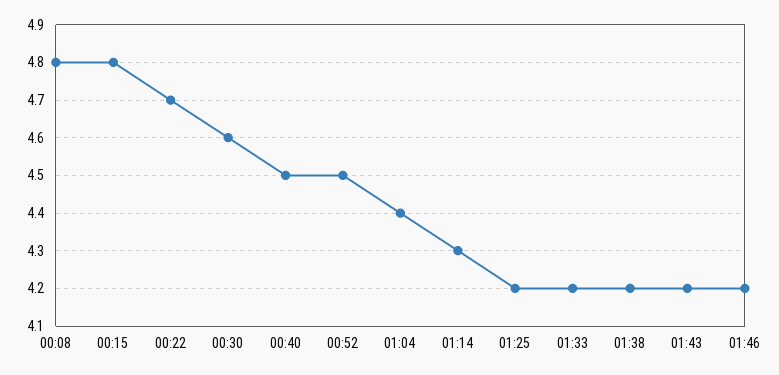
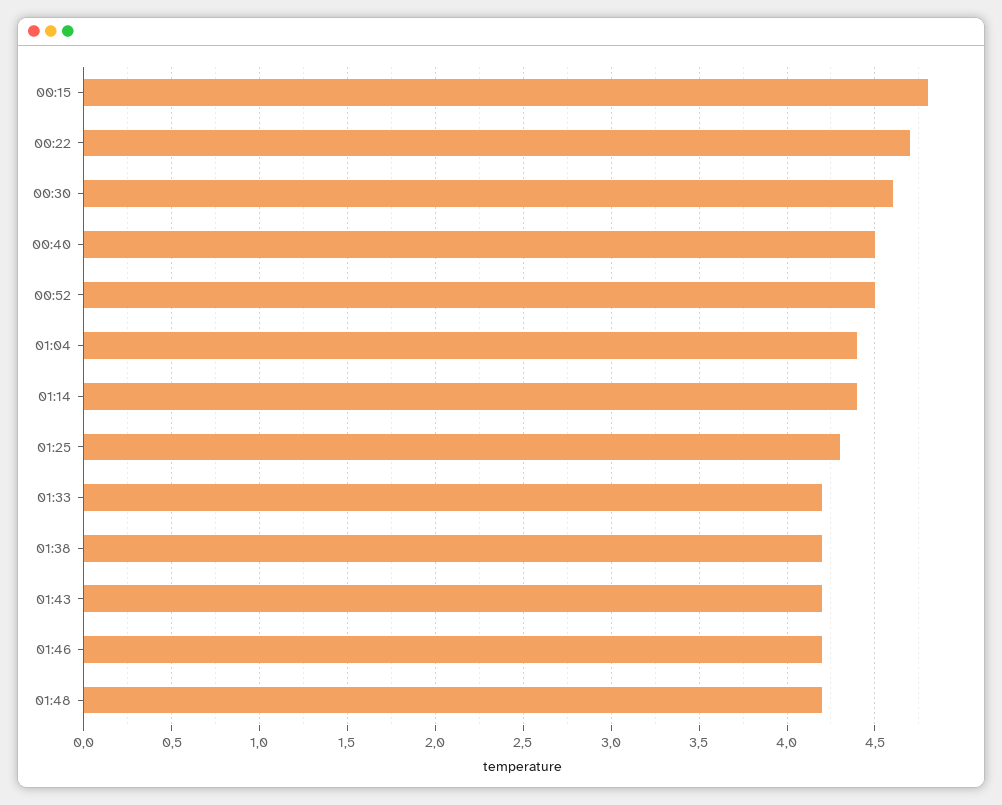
00:08: 4.8 -> none
01:14: 4.3 -> 4.4
01:25: 4.2 -> 4.3
01:48: none -> 4.2

